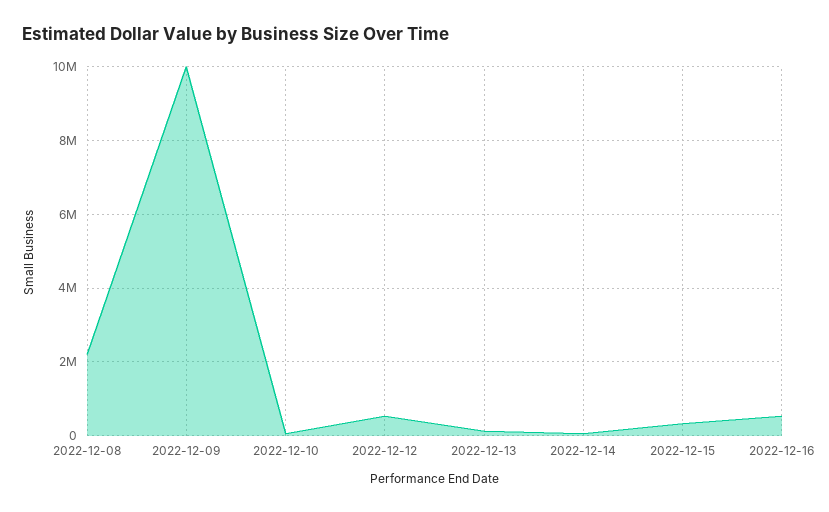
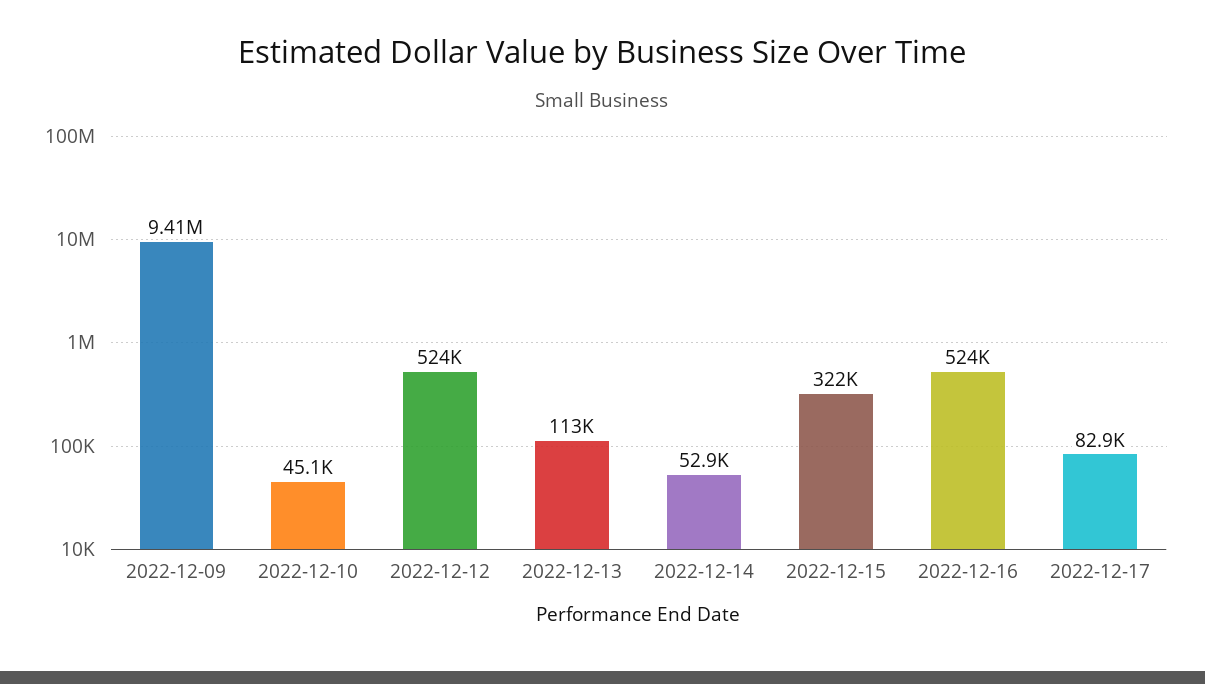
2022-12-08: 2200000 -> none
2022-12-09: 10000000 -> 9410000
2022-12-17: none -> 82900

